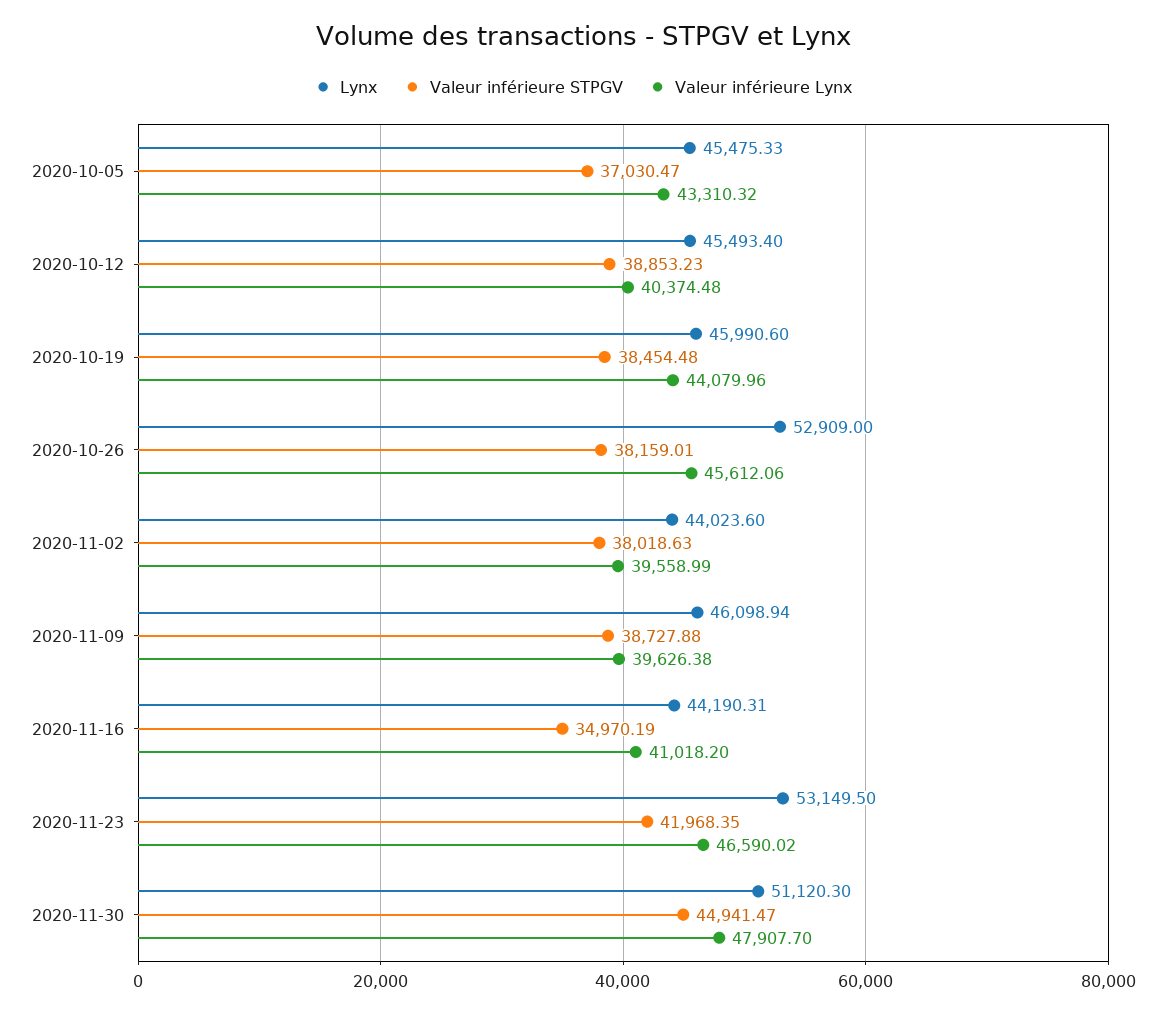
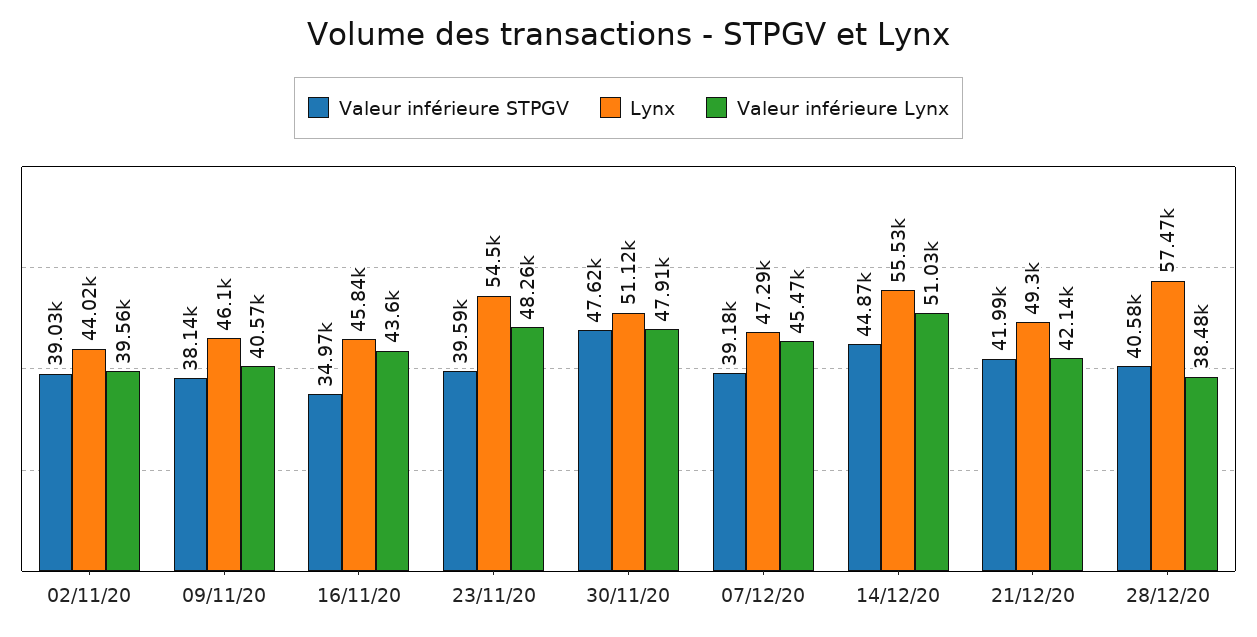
Lynx, 2020-10-05: 45475.33 -> none
Valeur inférieure STPGV, 2020-10-05: 37030.47 -> none
Valeur inférieure Lynx, 2020-10-05: 43310.32 -> none
Lynx, 2020-10-12: 45493.4 -> none
Valeur inférieure STPGV, 2020-10-12: 38853.23 -> none
Valeur inférieure Lynx, 2020-10-12: 40374.48 -> none
Lynx, 2020-10-19: 45990.6 -> none
Valeur inférieure STPGV, 2020-10-19: 38454.48 -> none
Valeur inférieure Lynx, 2020-10-19: 44079.96 -> none
Lynx, 2020-10-26: 52909 -> none
Valeur inférieure STPGV, 2020-10-26: 38159.01 -> none
Valeur inférieure Lynx, 2020-10-26: 45612.06 -> none
Valeur inférieure STPGV, 2020-11-02: 38018.63 -> 39030
Valeur inférieure STPGV, 2020-11-09: 38727.88 -> 38140
Valeur inférieure Lynx, 2020-11-09: 39626.38 -> 40570
Lynx, 2020-11-16: 44190.31 -> 45840
Valeur inférieure Lynx, 2020-11-16: 41018.2 -> 43600
Lynx, 2020-11-23: 53149.5 -> 54500
Valeur inférieure STPGV, 2020-11-23: 41968.35 -> 39590
Valeur inférieure Lynx, 2020-11-23: 46590.02 -> 48260
Valeur inférieure STPGV, 2020-11-30: 44941.47 -> 47620
Valeur inférieure STPGV, 07/12/20: none -> 39180
Lynx, 07/12/20: none -> 47290
Valeur inférieure Lynx, 07/12/20: none -> 45470
Valeur inférieure STPGV, 14/12/20: none -> 44870
Lynx, 14/12/20: none -> 55530
Valeur inférieure Lynx, 14/12/20: none -> 51030
Valeur inférieure STPGV, 21/12/20: none -> 41990
Lynx, 21/12/20: none -> 49300
Valeur inférieure Lynx, 21/12/20: none -> 42140
Valeur inférieure STPGV, 28/12/20: none -> 40580
Lynx, 28/12/20: none -> 57470
Valeur inférieure Lynx, 28/12/20: none -> 38480

